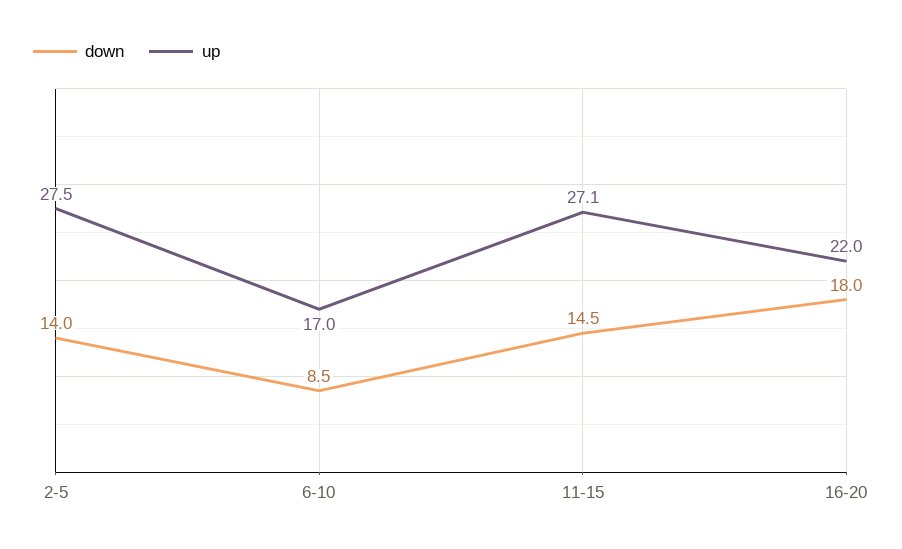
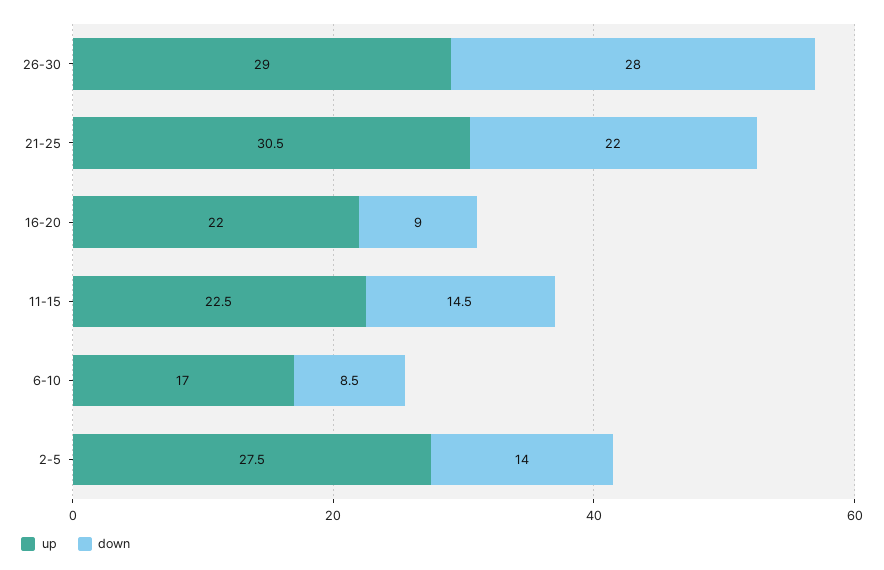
up, 11-15: 27.1 -> 22.5
down, 16-20: 18 -> 9
up, 26-30: none -> 29
down, 26-30: none -> 28
up, 21-25: none -> 30.5
down, 21-25: none -> 22

